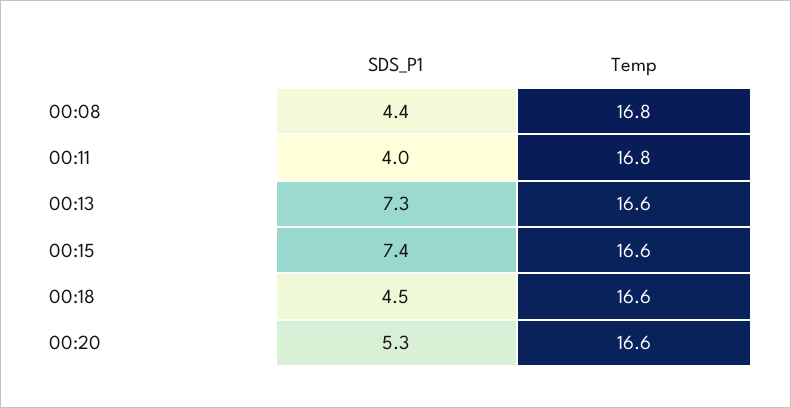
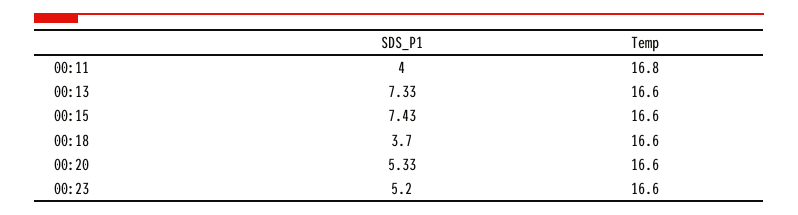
SDS_P1, 00:08: 4.4 -> none
Temp, 00:08: 16.8 -> none
SDS_P1, 00:18: 4.5 -> 3.7
SDS_P1, 00:23: none -> 5.2
Temp, 00:23: none -> 16.6

